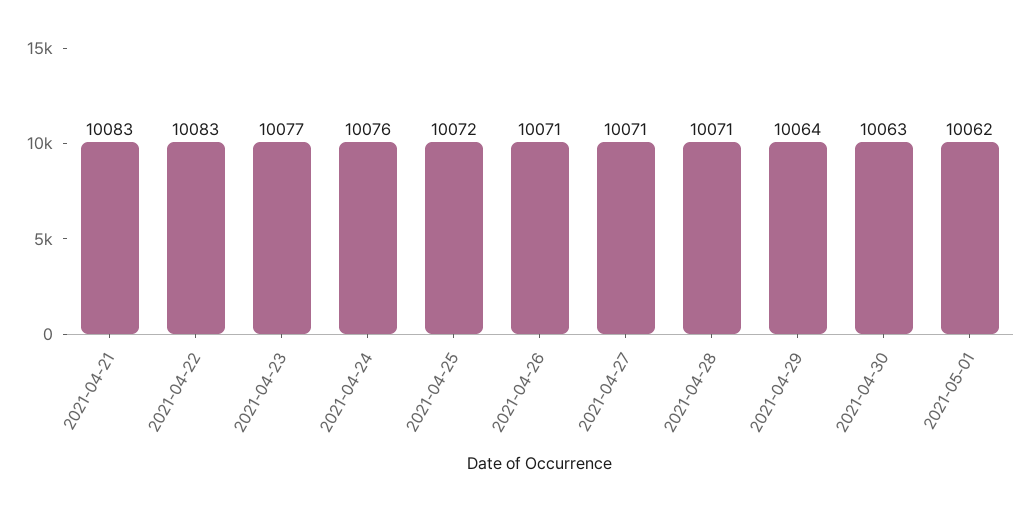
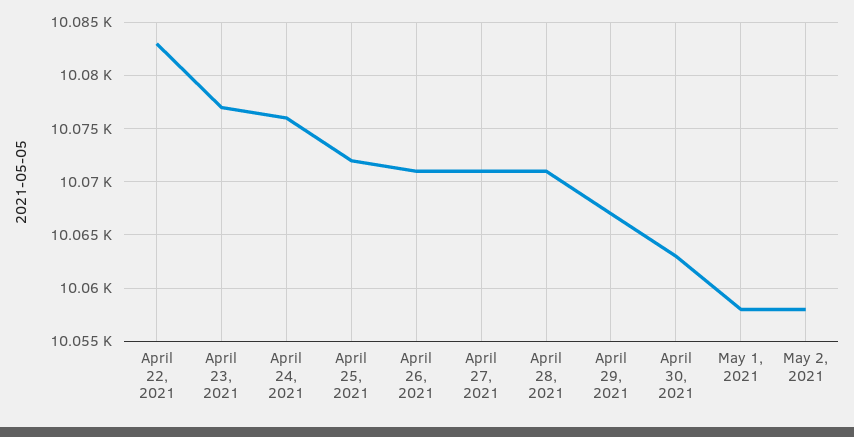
2021-04-21: 10083 -> none
2021-04-29: 10064 -> 10067
2021-05-01: 10062 -> 10058
May 2, 2021: none -> 10058

